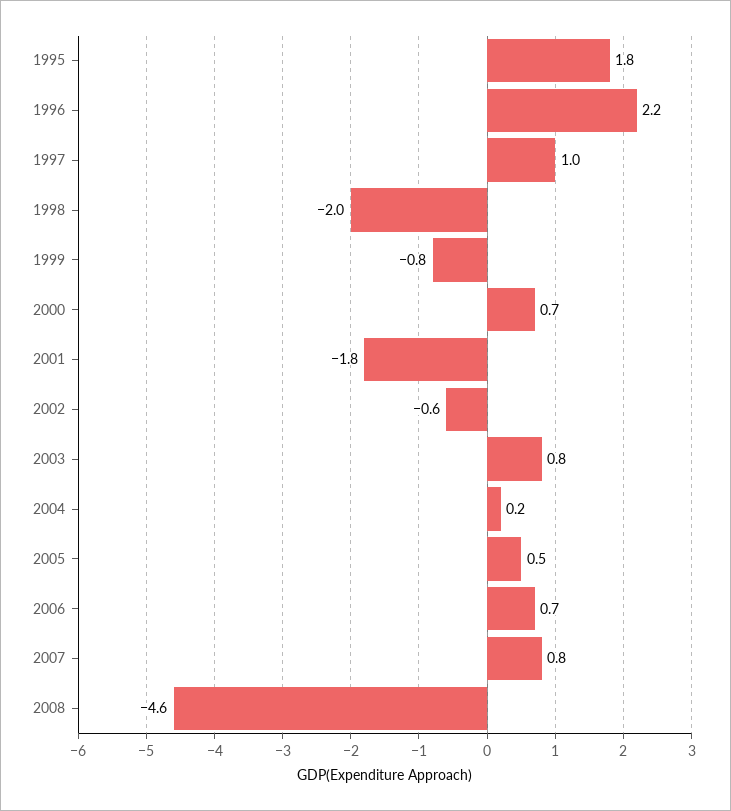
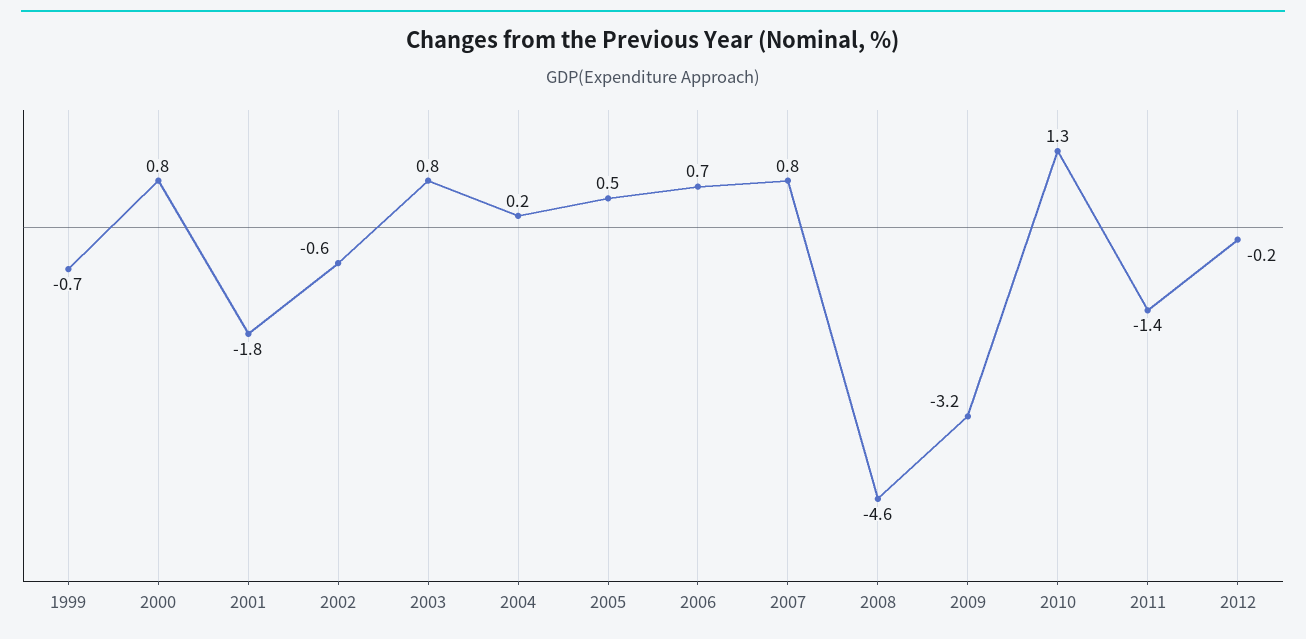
1995: 1.8 -> none
1996: 2.2 -> none
1997: 1 -> none
1998: -2 -> none
1999: -0.8 -> -0.7
2000: 0.7 -> 0.8
2009: none -> -3.2
2010: none -> 1.3
2011: none -> -1.4
2012: none -> -0.2

